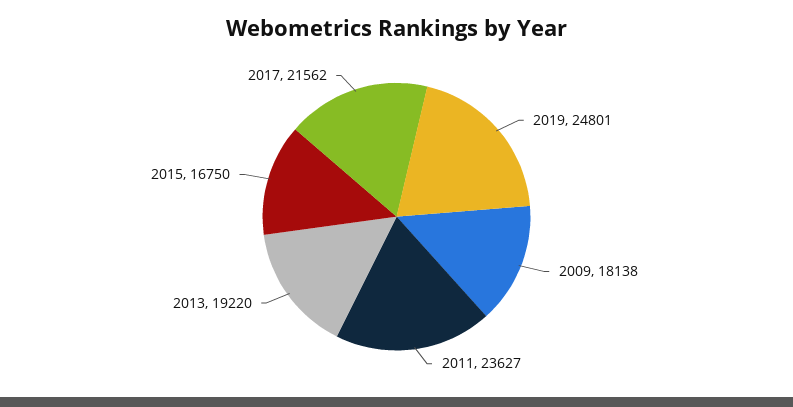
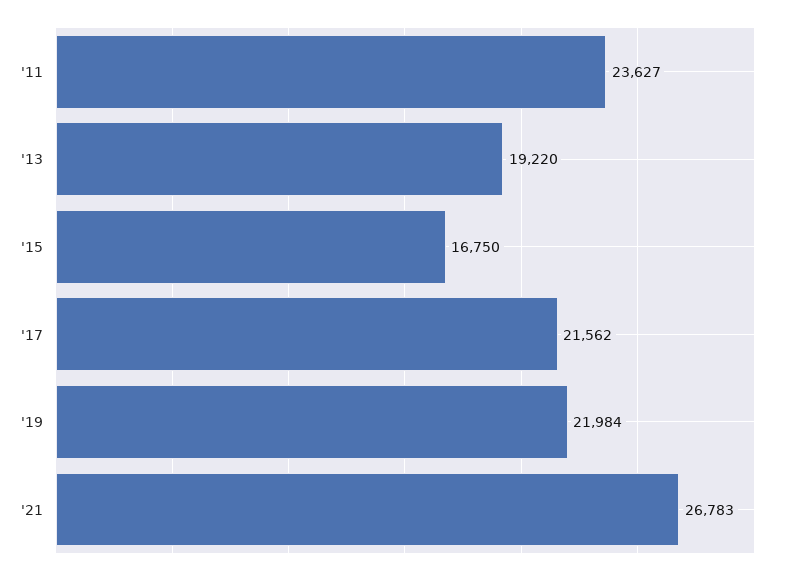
2019: 24801 -> 21984
2009: 18138 -> none
'21: none -> 26783

